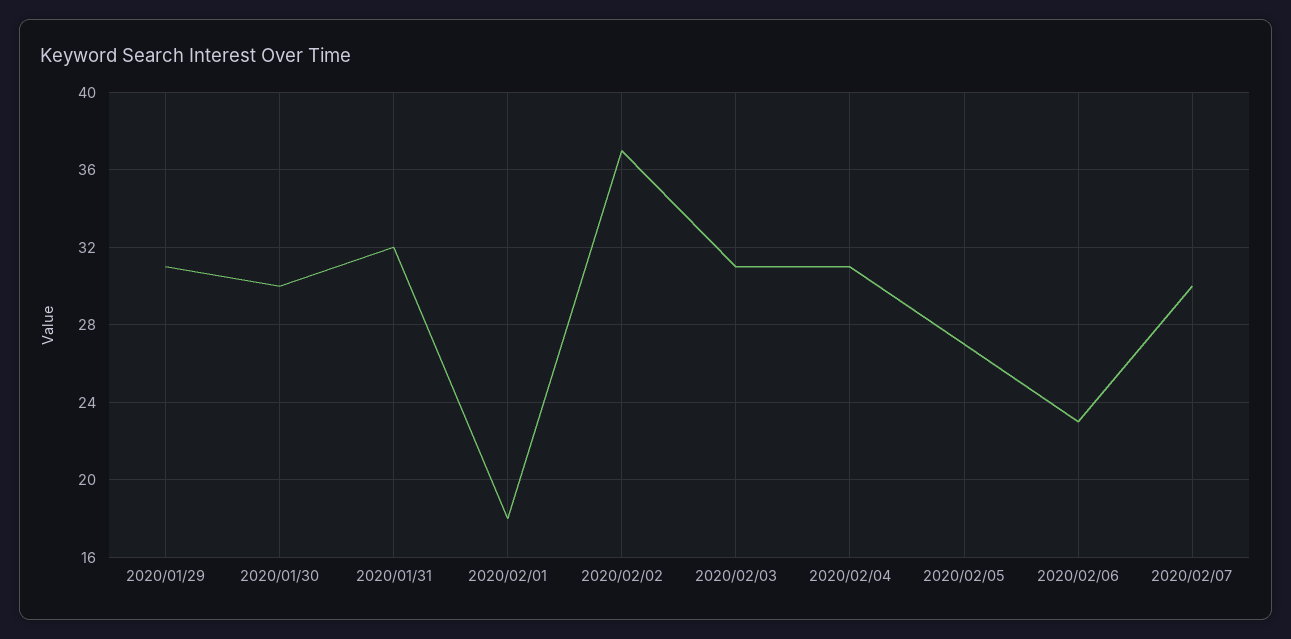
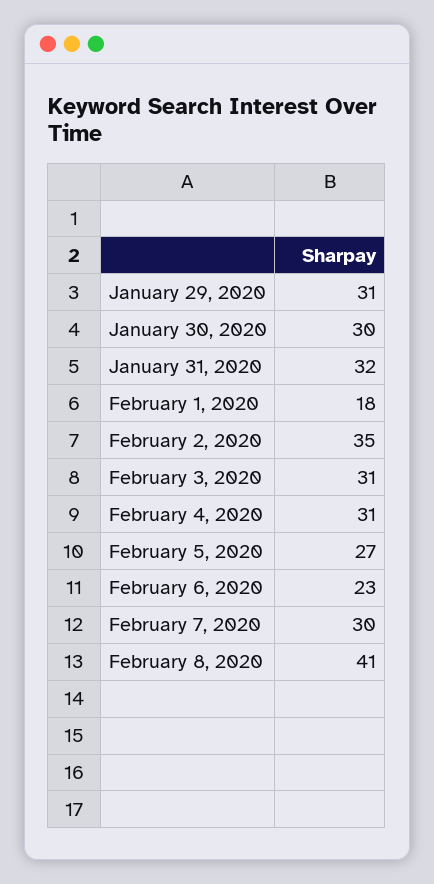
2020/02/02: 37 -> 35
February 8, 2020: none -> 41

